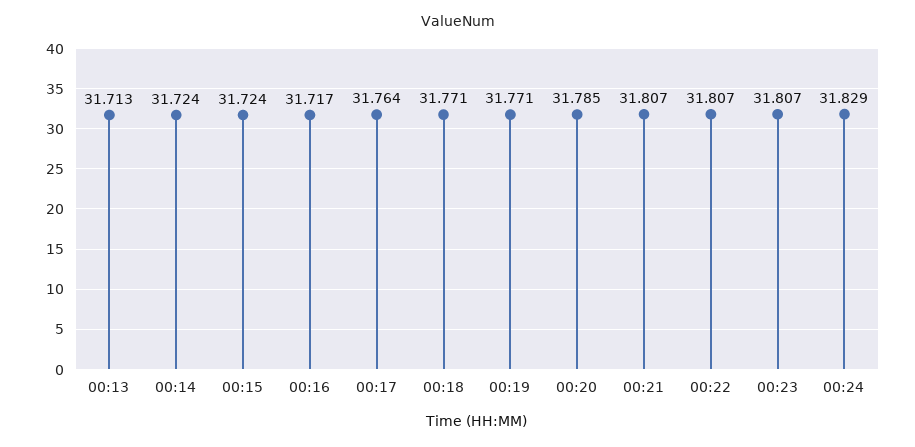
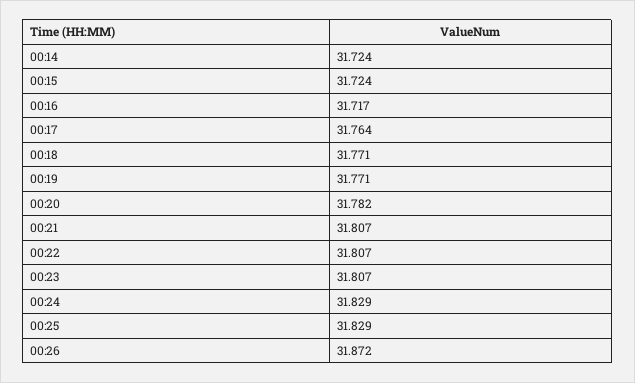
00:13: 31.713 -> none
00:20: 31.785 -> 31.782
00:25: none -> 31.829
00:26: none -> 31.872

